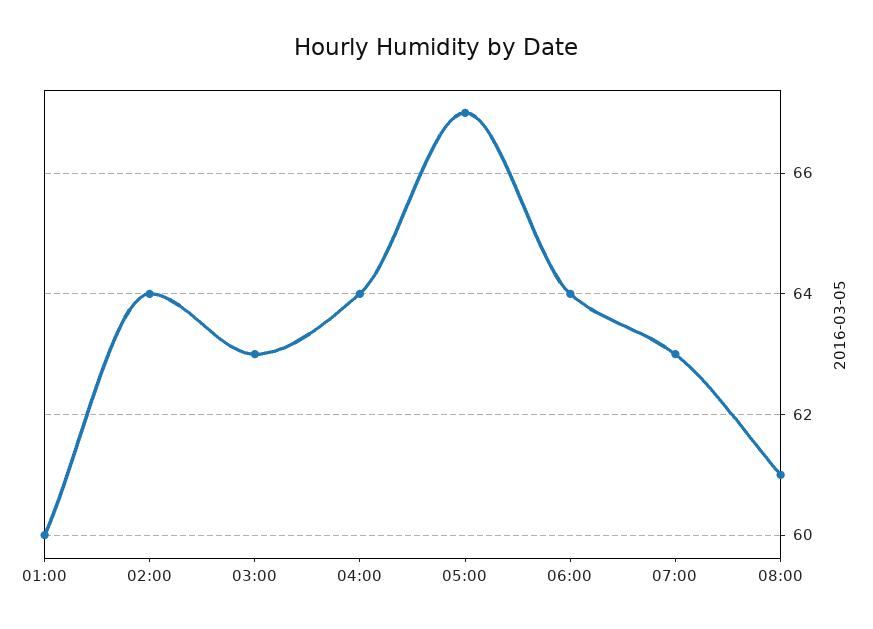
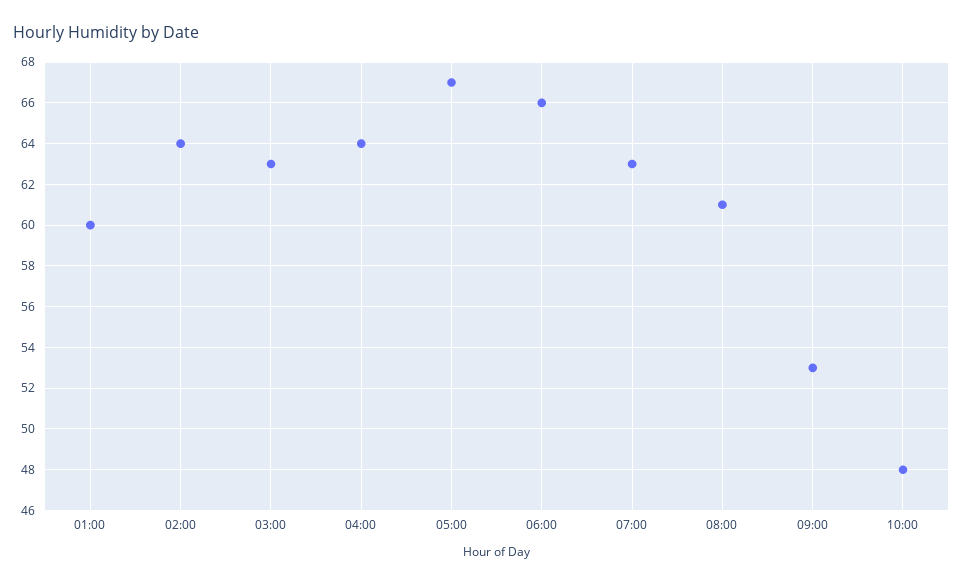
06:00: 64 -> 66
09:00: none -> 53
10:00: none -> 48

